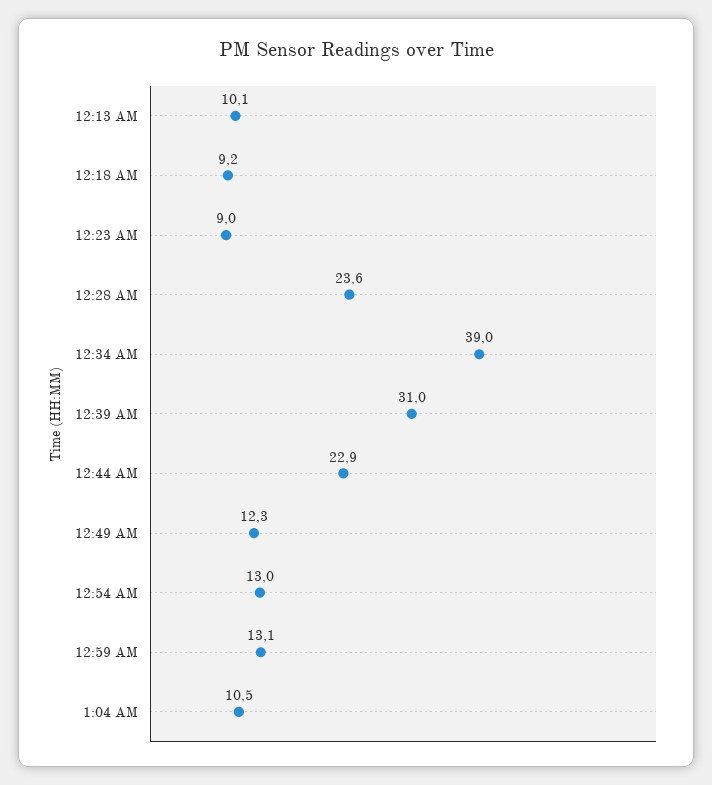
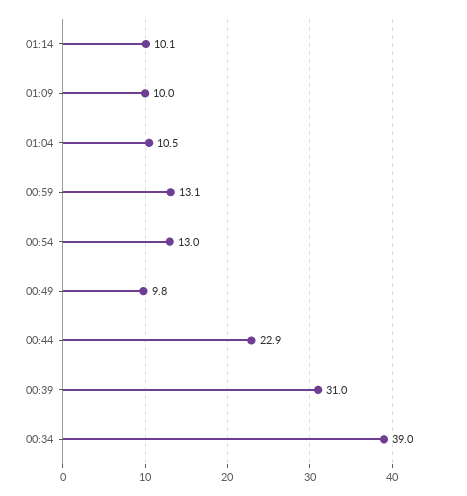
12:13 AM: 10.1 -> none
12:18 AM: 9.2 -> none
12:23 AM: 9 -> none
12:28 AM: 23.6 -> none
12:49 AM: 12.3 -> 9.8
01:14: none -> 10.1
01:09: none -> 10

